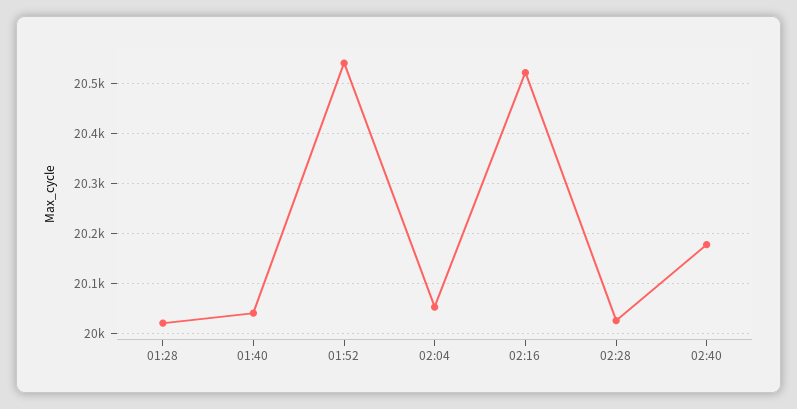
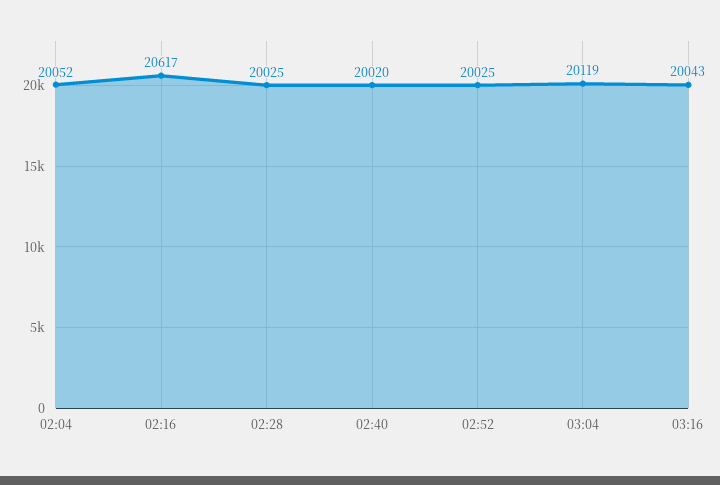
01:28: 20020 -> none
01:40: 20040 -> none
01:52: 20540 -> none
02:16: 20520 -> 20617
02:40: 20180 -> 20020
02:52: none -> 20025
03:04: none -> 20119
03:16: none -> 20043

